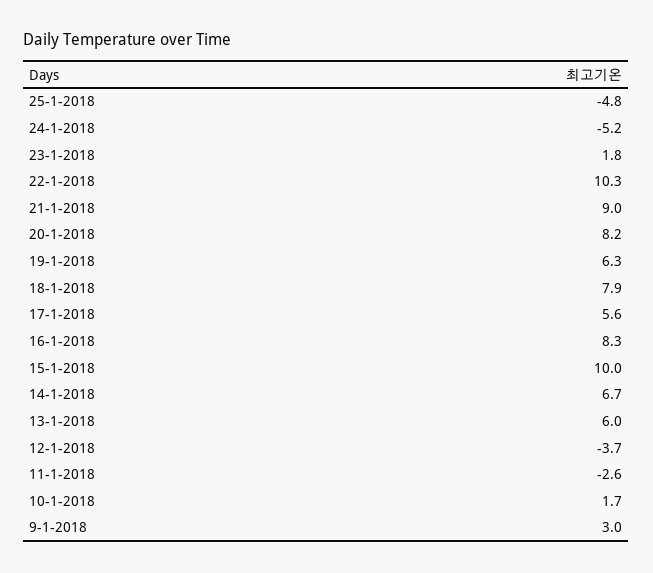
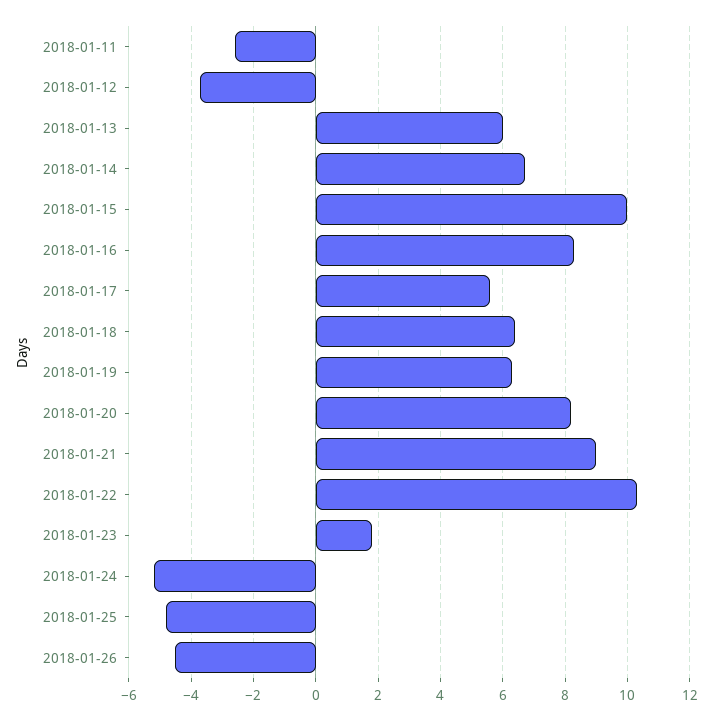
18-1-2018: 7.9 -> 6.5
10-1-2018: 1.7 -> none
9-1-2018: 3 -> none
2018-01-26: none -> -4.5

